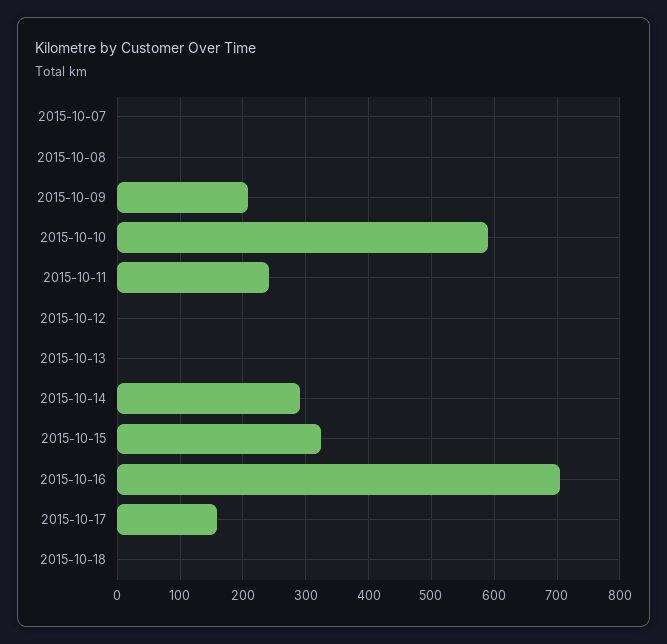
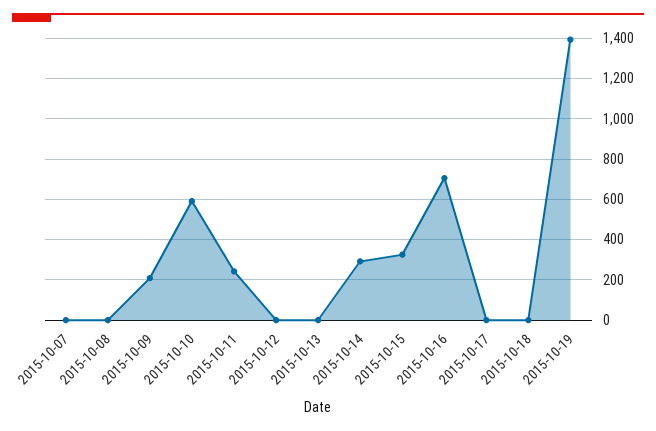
2015-10-17: 160 -> 0
2015-10-19: none -> 1400

